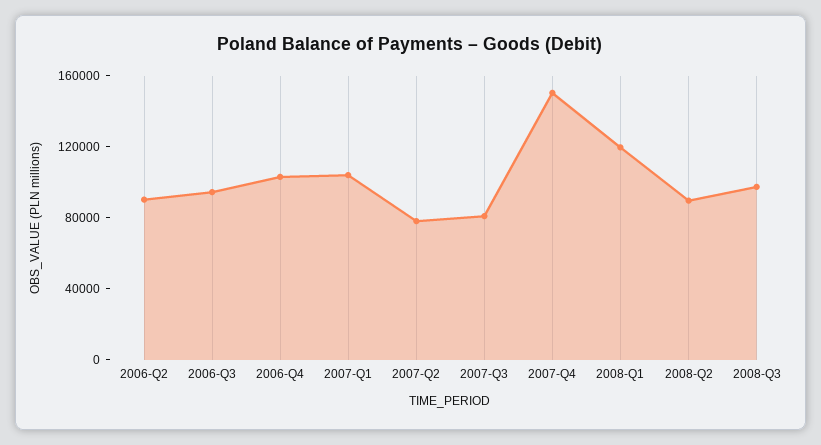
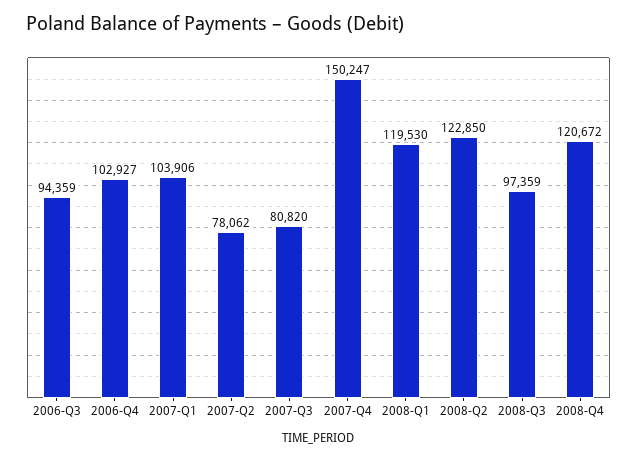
2006-Q2: 90000 -> none
2008-Q2: 90000 -> 122850
2008-Q4: none -> 120672

